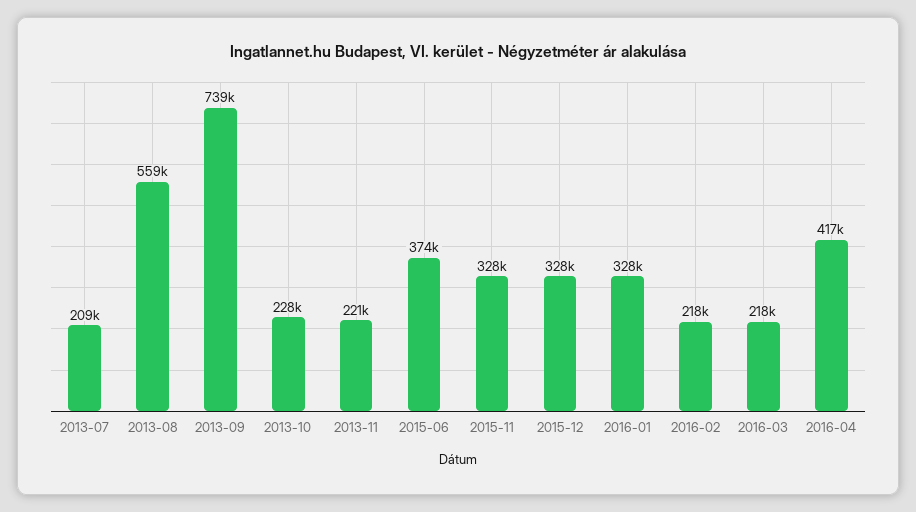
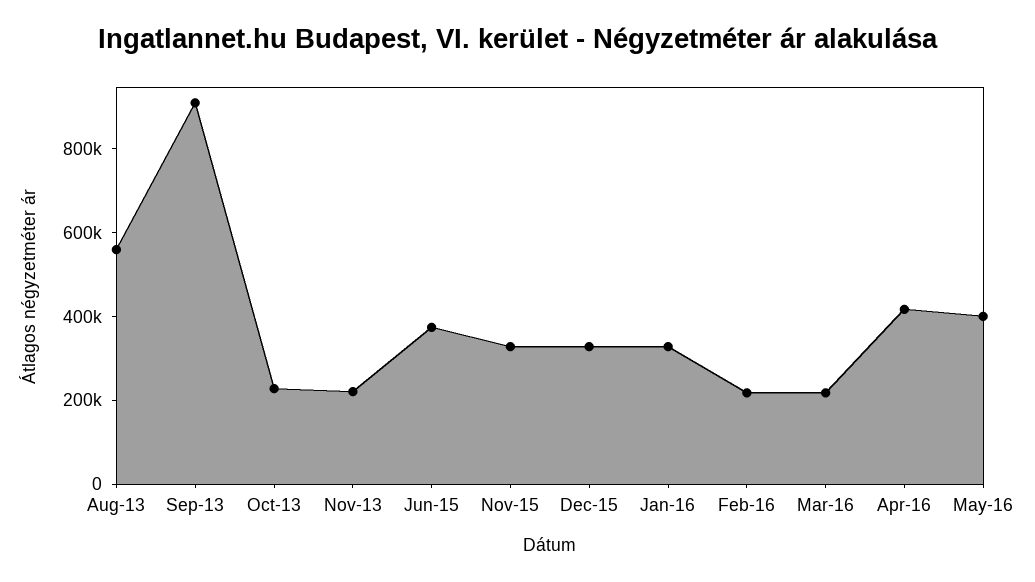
2013-07: 209000 -> none
2013-09: 739000 -> 900000
May-16: none -> 400000

